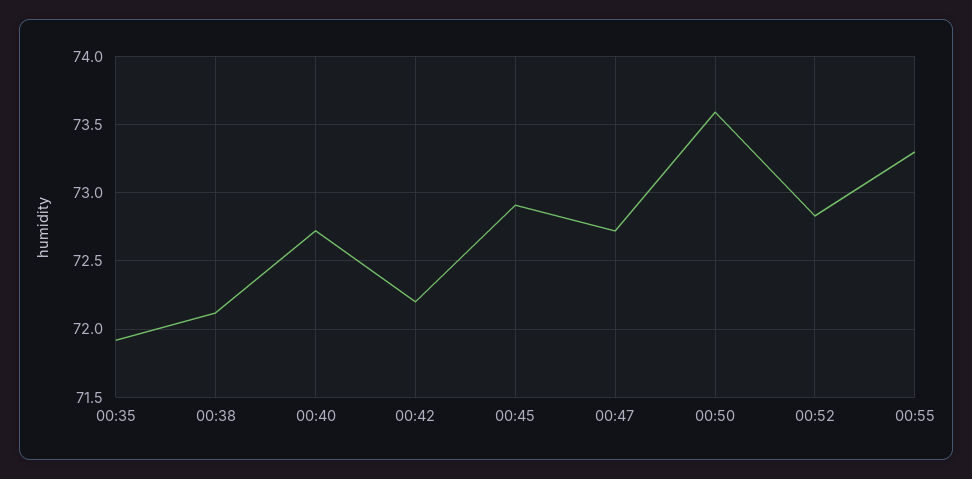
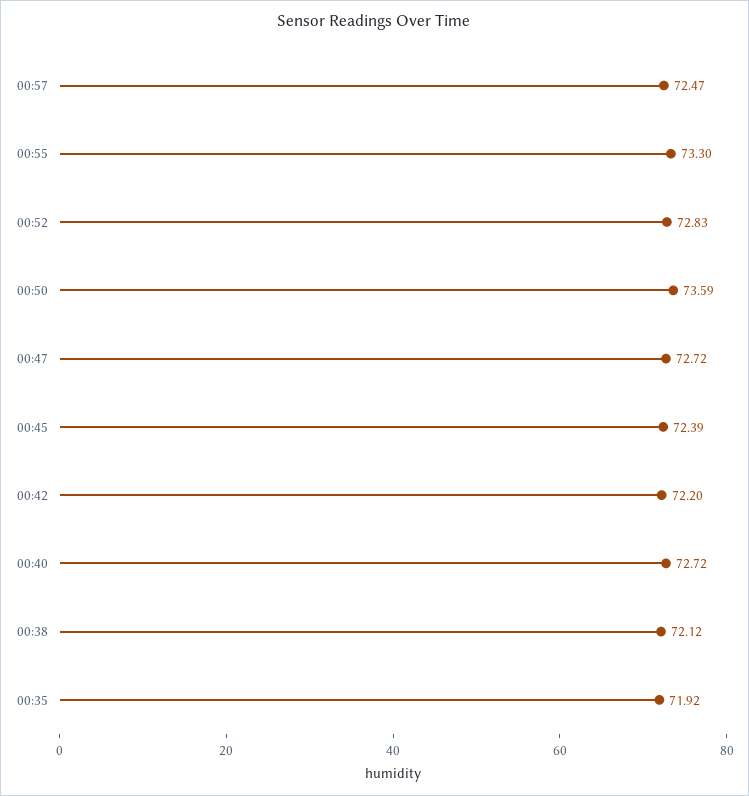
00:45: 72.9 -> 72.39
00:57: none -> 72.47

